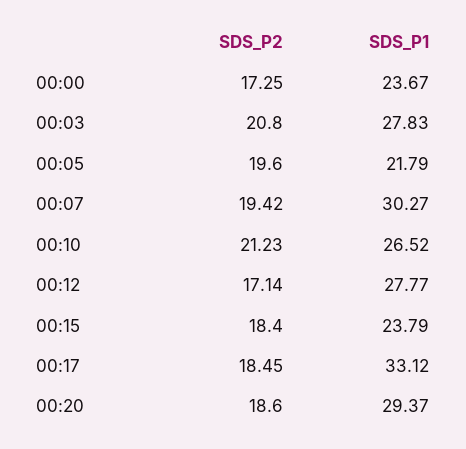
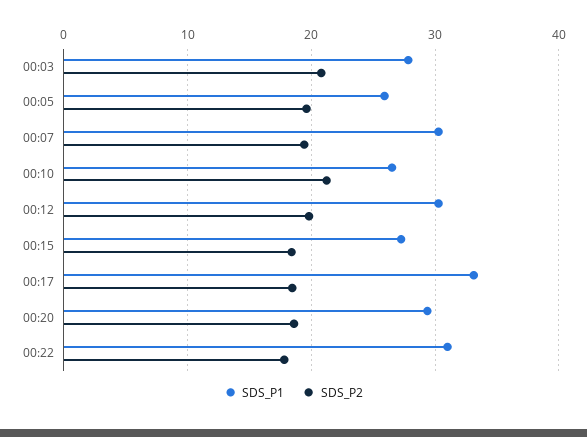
SDS_P2, 00:00: 17.25 -> none
SDS_P1, 00:00: 23.67 -> none
SDS_P1, 00:05: 21.79 -> 26
SDS_P2, 00:12: 17.14 -> 20
SDS_P1, 00:12: 27.77 -> 30
SDS_P1, 00:15: 23.79 -> 27
SDS_P1, 00:22: none -> 31
SDS_P2, 00:22: none -> 18

